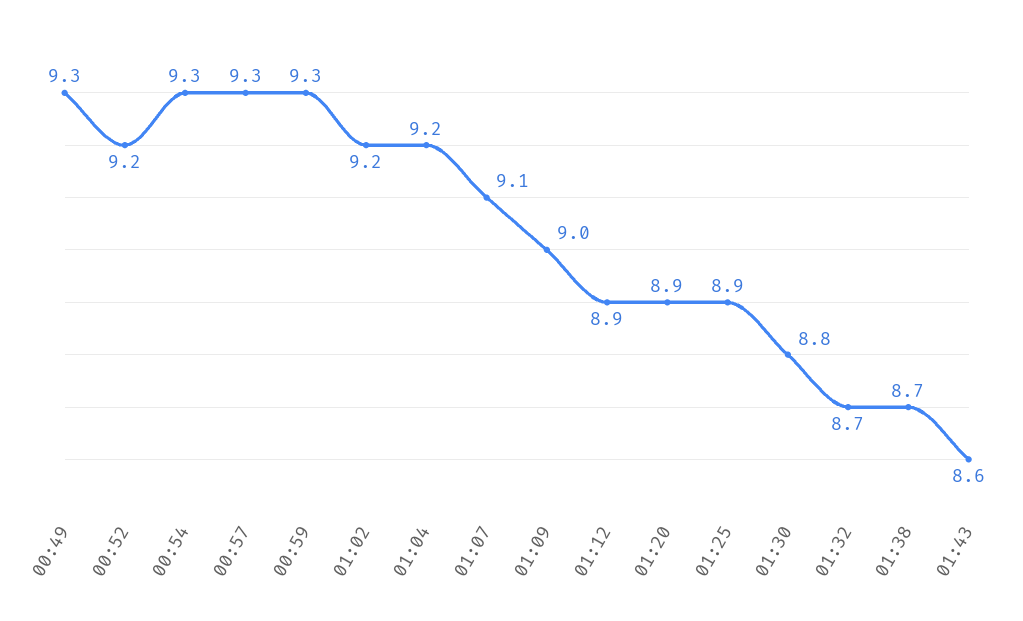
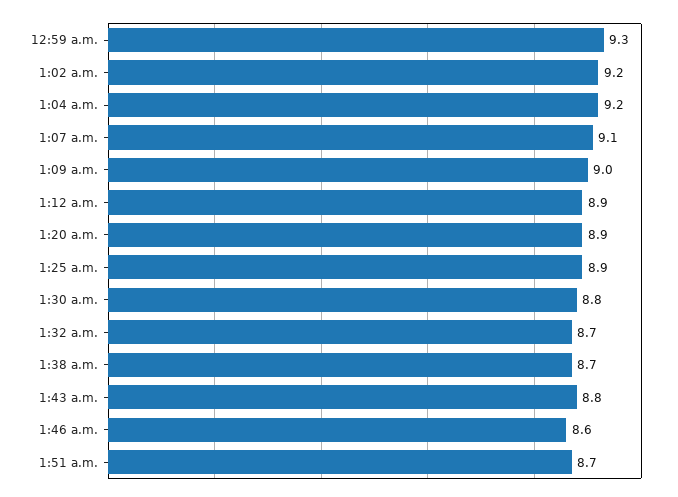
00:49: 9.3 -> none
00:52: 9.2 -> none
00:54: 9.3 -> none
00:57: 9.3 -> none
01:43: 8.6 -> 8.8
1:46 a.m.: none -> 8.6
1:51 a.m.: none -> 8.7

